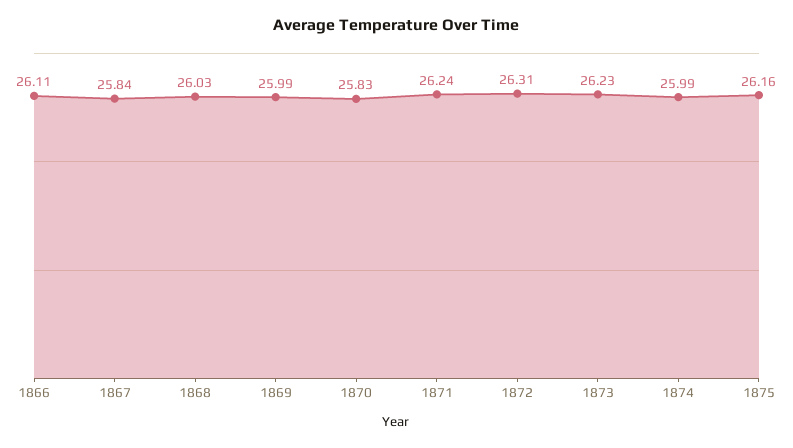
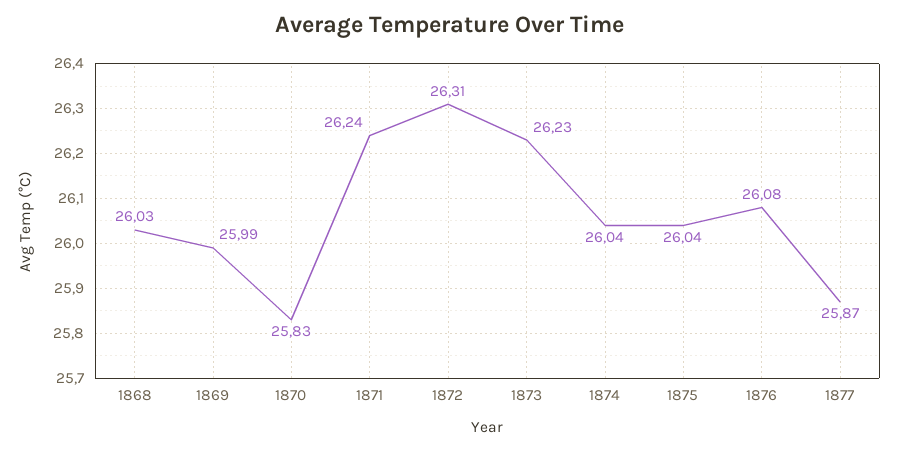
1866: 26.11 -> none
1867: 25.84 -> none
1874: 25.99 -> 26.04
1875: 26.16 -> 26.04
1876: none -> 26.08
1877: none -> 25.87

